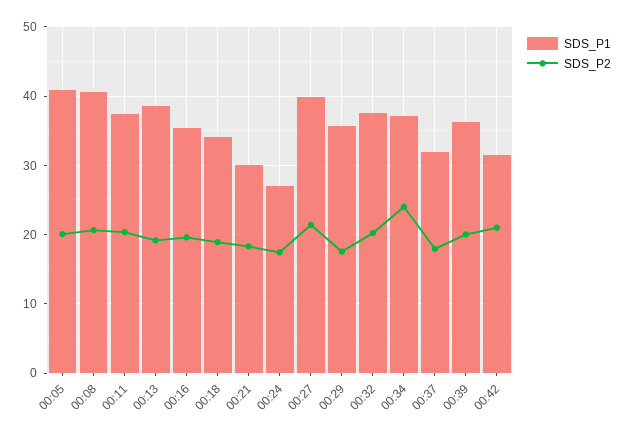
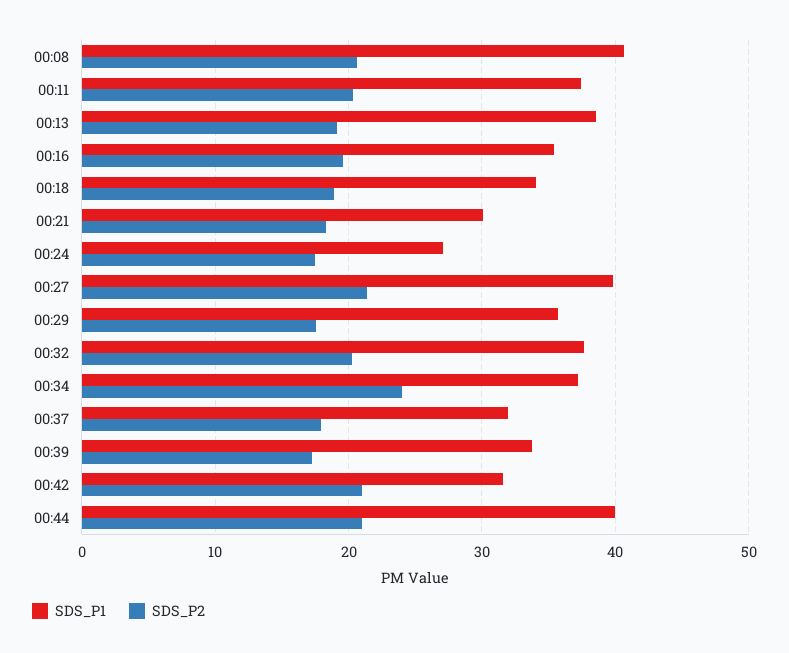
SDS_P1, 00:05: 41 -> none
SDS_P2, 00:05: 20 -> none
SDS_P1, 00:39: 36 -> 34
SDS_P2, 00:39: 20 -> 17
SDS_P1, 00:44: none -> 40
SDS_P2, 00:44: none -> 21

